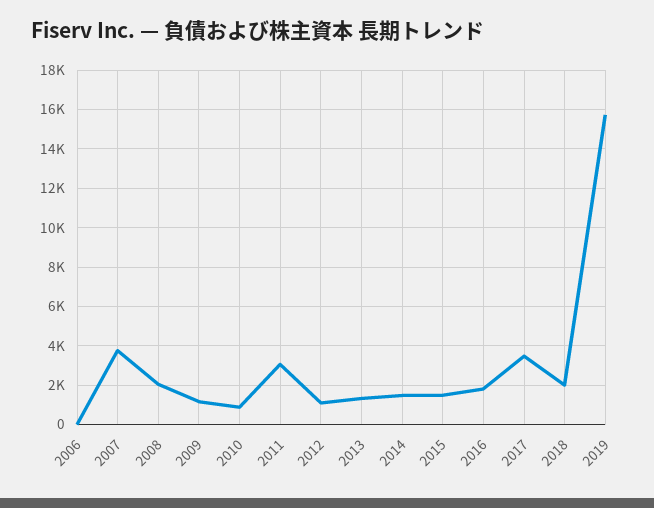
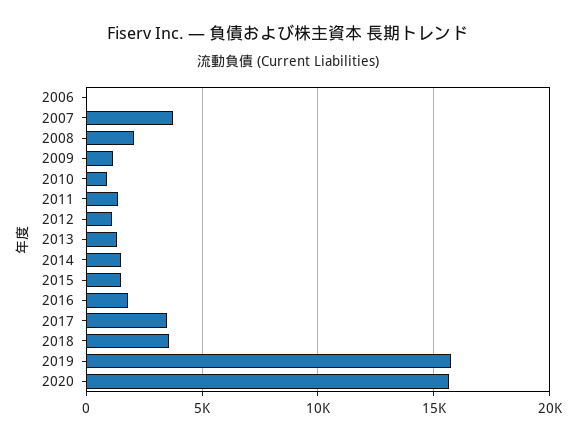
2011: 3000 -> 1500
2018: 2000 -> 3500
2020: none -> 15500

